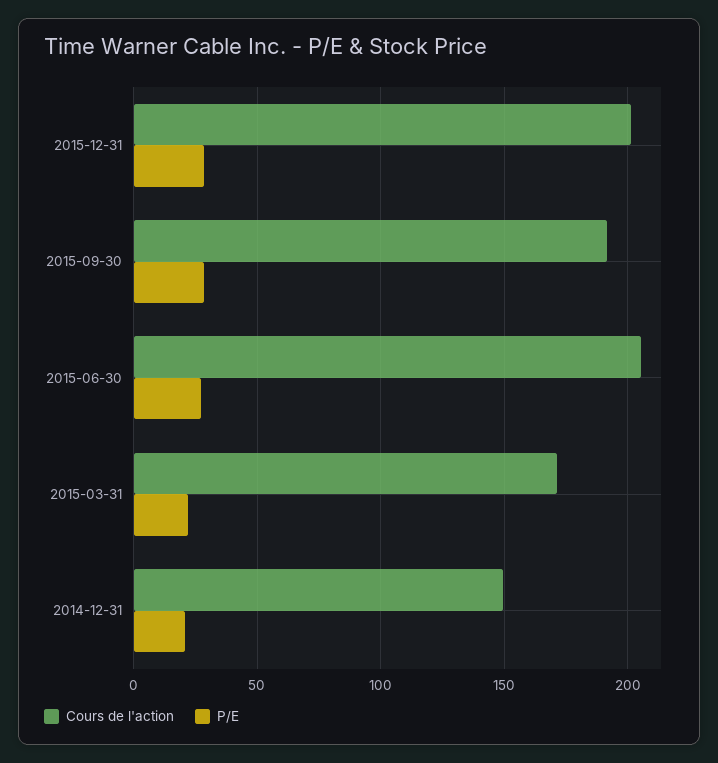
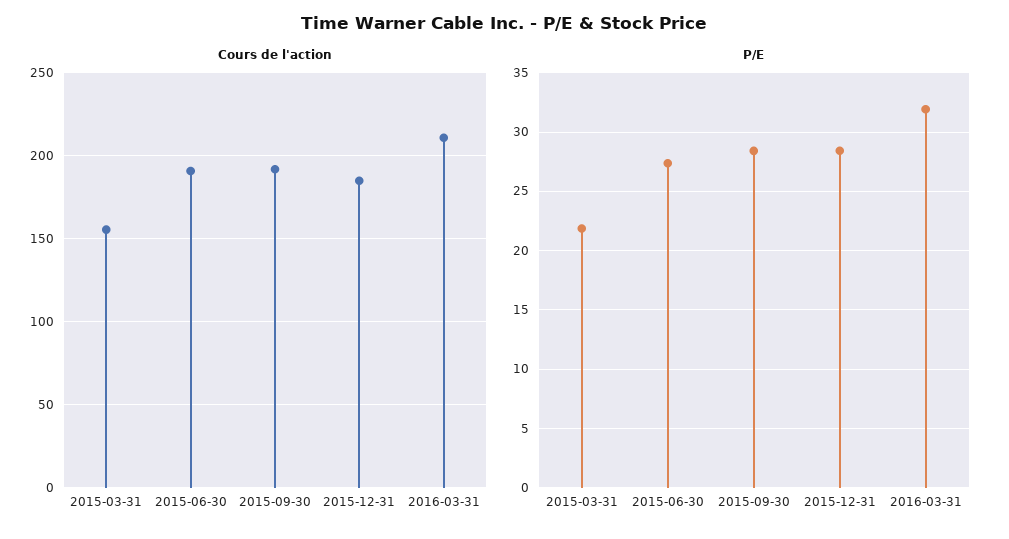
Cours de l'action, 2015-12-31: 200 -> 185
Cours de l'action, 2015-06-30: 205 -> 190
Cours de l'action, 2015-03-31: 170 -> 155
Cours de l'action, 2014-12-31: 150 -> none
P/E, 2014-12-31: 20 -> none
Cours de l'action, 2016-03-31: none -> 210
P/E, 2016-03-31: none -> 32

